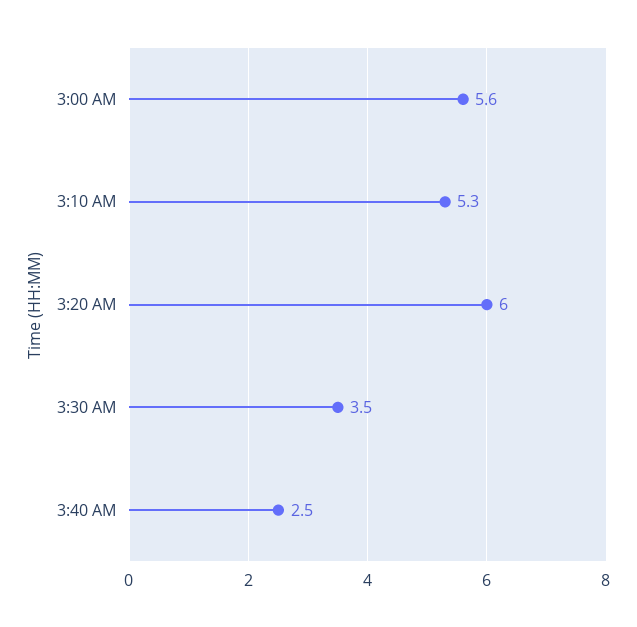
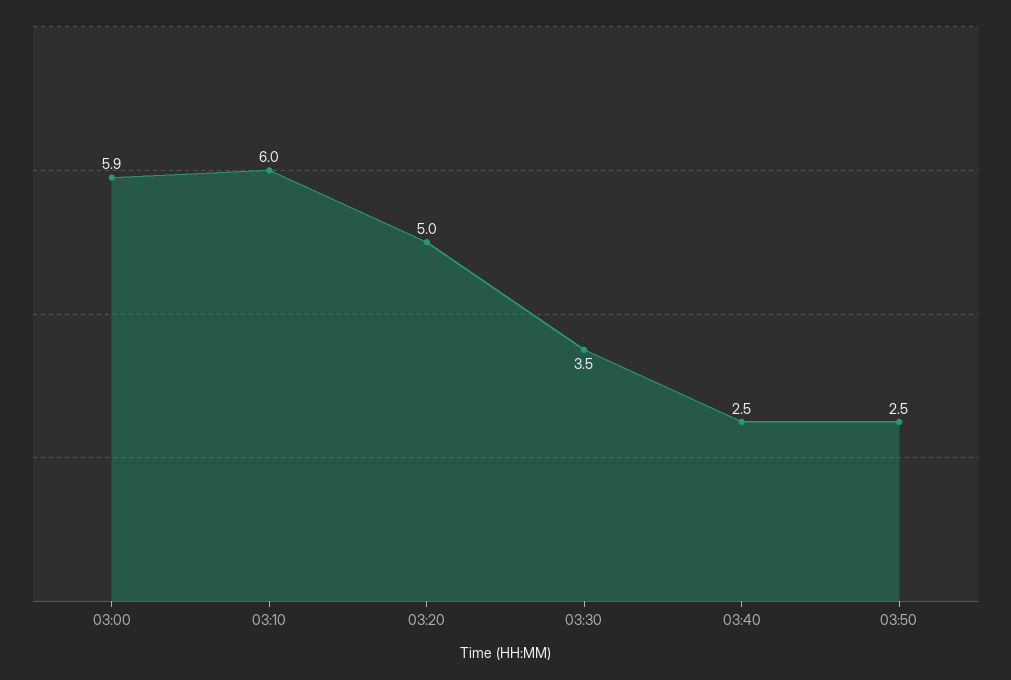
3:00 AM: 5.6 -> 5.9
3:10 AM: 5.3 -> 6
3:20 AM: 6 -> 5
03:50: none -> 2.5

